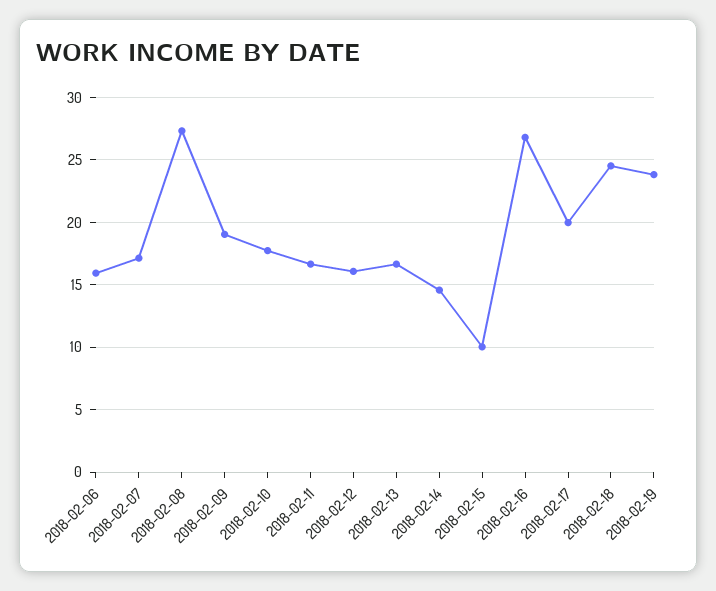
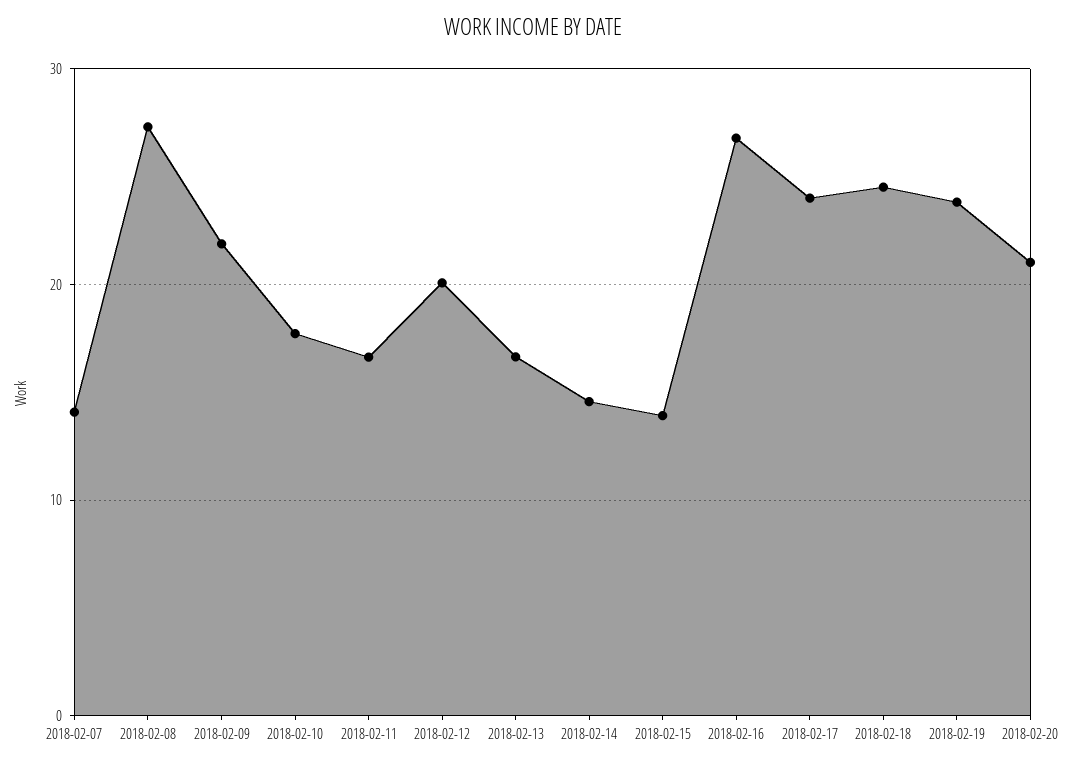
2018-02-06: 16 -> none
2018-02-07: 17 -> 14
2018-02-09: 19 -> 22
2018-02-12: 16 -> 20
2018-02-15: 10 -> 14
2018-02-17: 20 -> 24
2018-02-20: none -> 21

